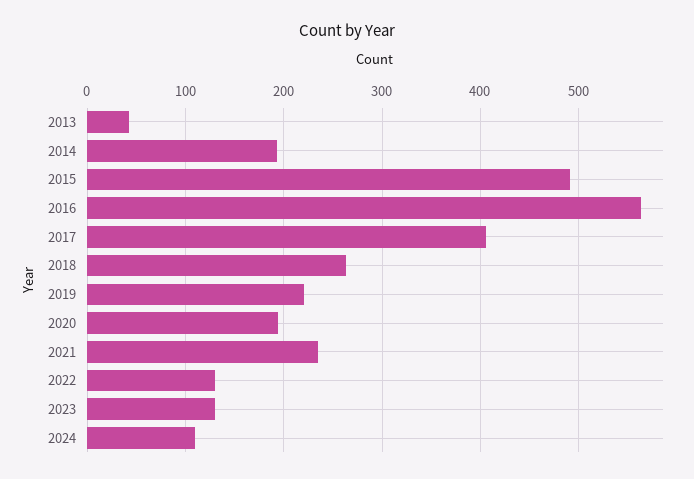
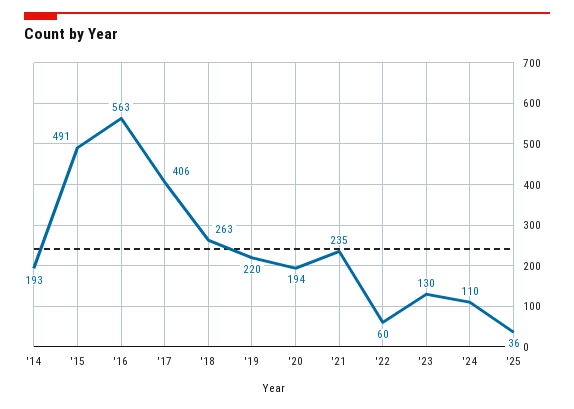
2013: 40 -> none
2022: 130 -> 60
'25: none -> 36

